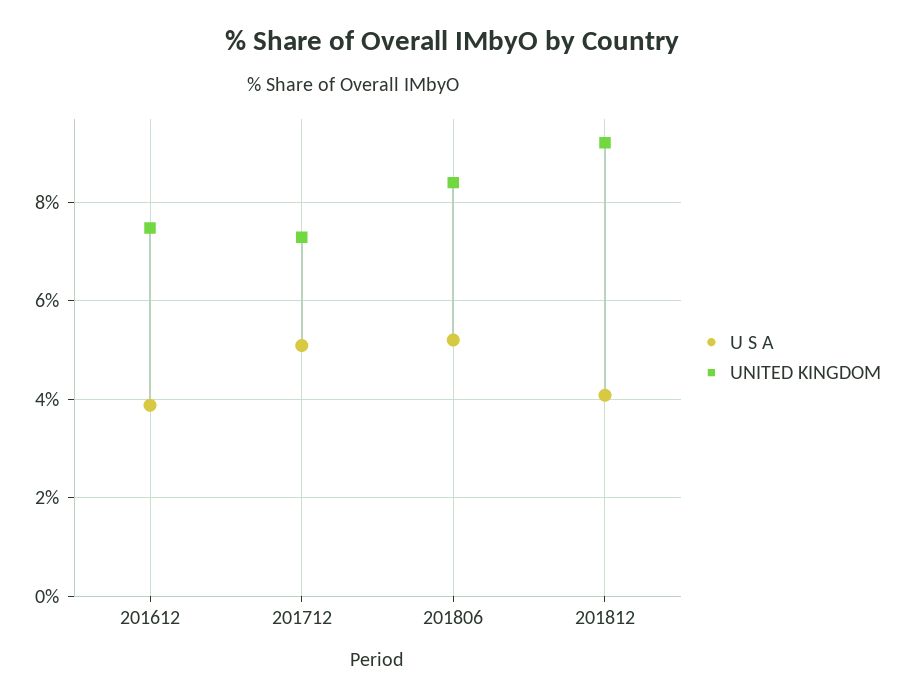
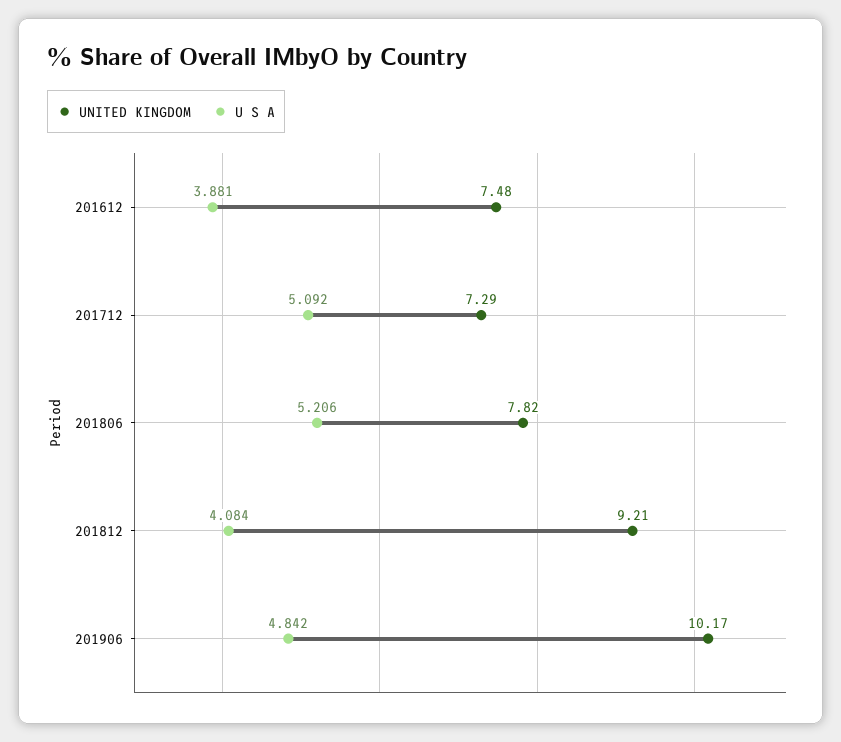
UNITED KINGDOM, 201806: 8.4 -> 7.82
UNITED KINGDOM, 201906: none -> 10.17
U S A, 201906: none -> 4.842

